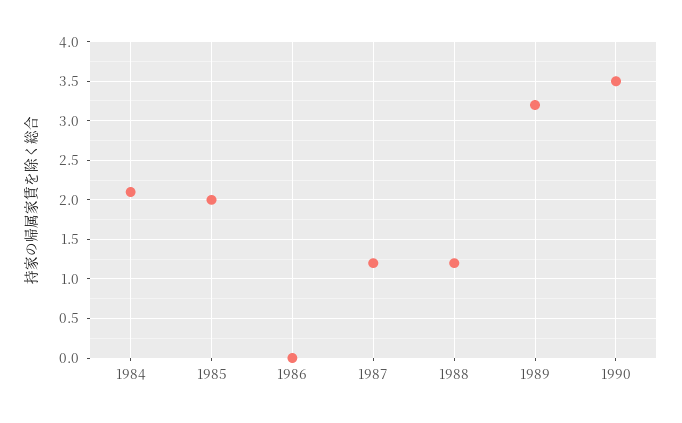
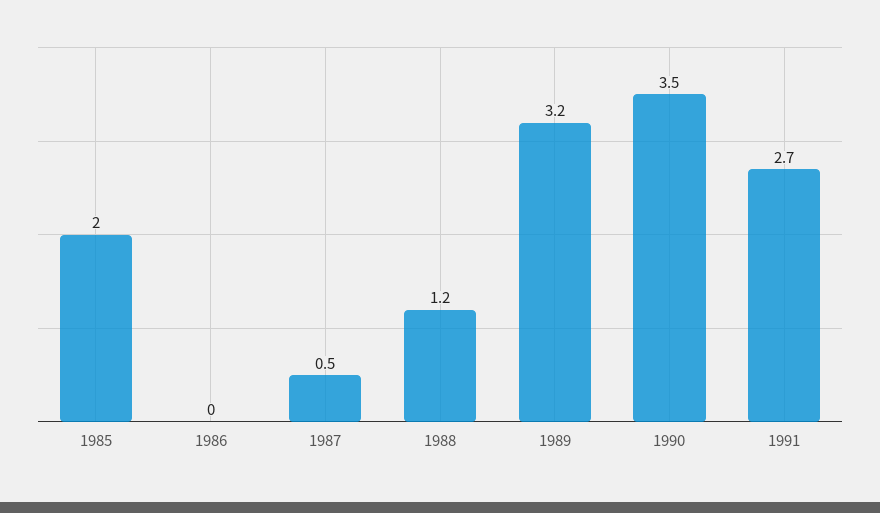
1984: 2.1 -> none
1987: 1.2 -> 0.5
1991: none -> 2.7

